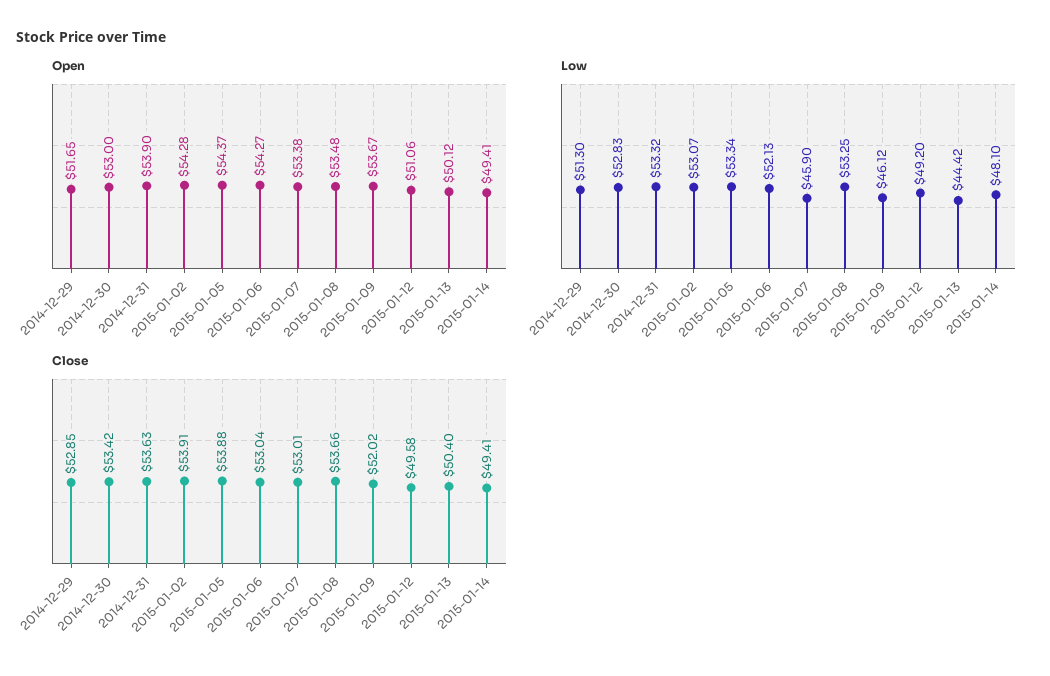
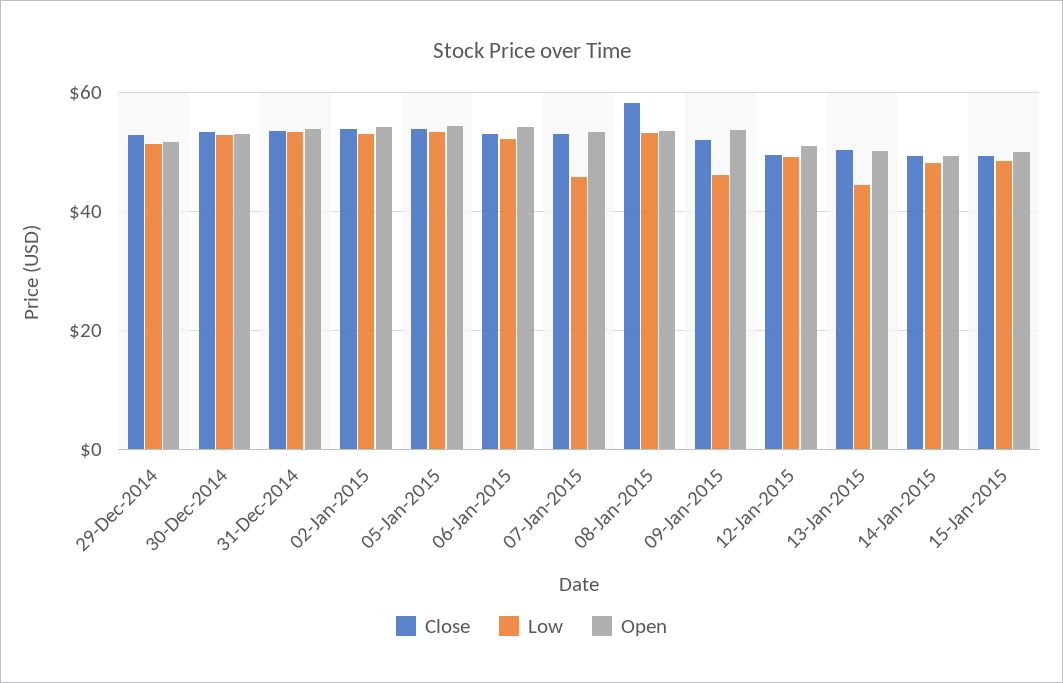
Close, 2015-01-08: 53.66 -> 58
Close, 15-Jan-2015: none -> 50
Low, 15-Jan-2015: none -> 48
Open, 15-Jan-2015: none -> 50

